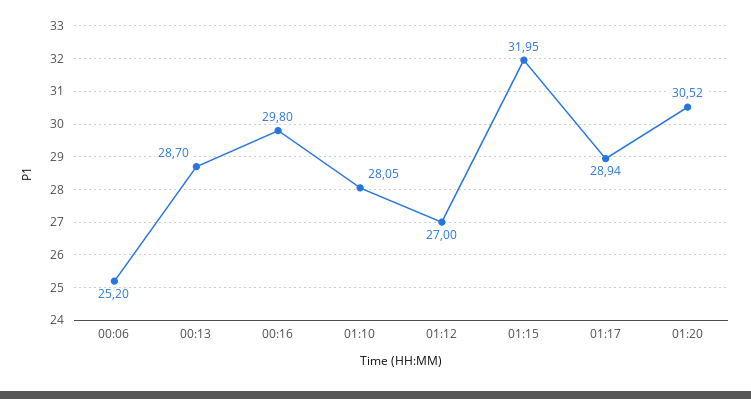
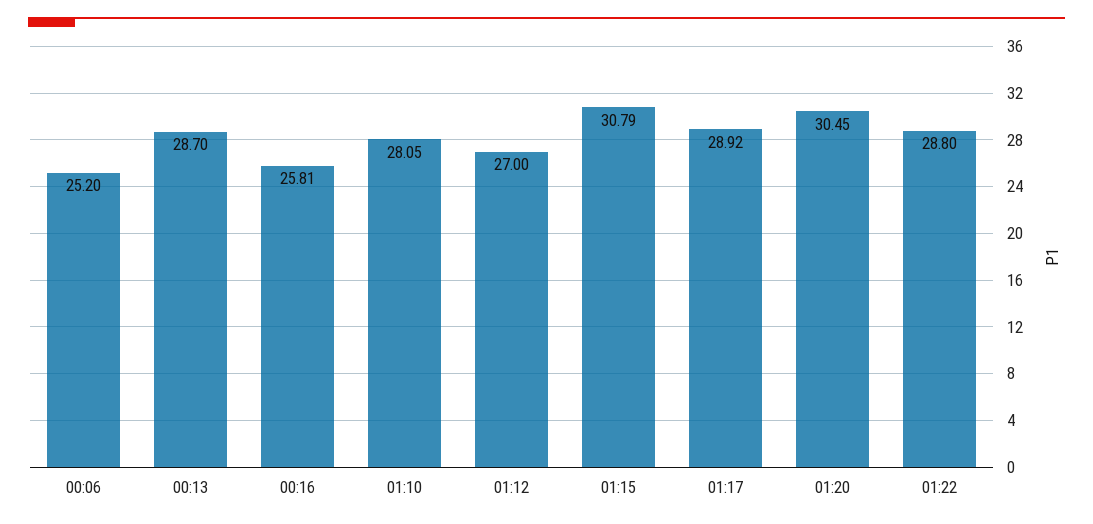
00:16: 29.8 -> 25.81
01:15: 31.95 -> 30.79
01:17: 28.94 -> 28.92
01:20: 30.52 -> 30.45
01:22: none -> 28.8

